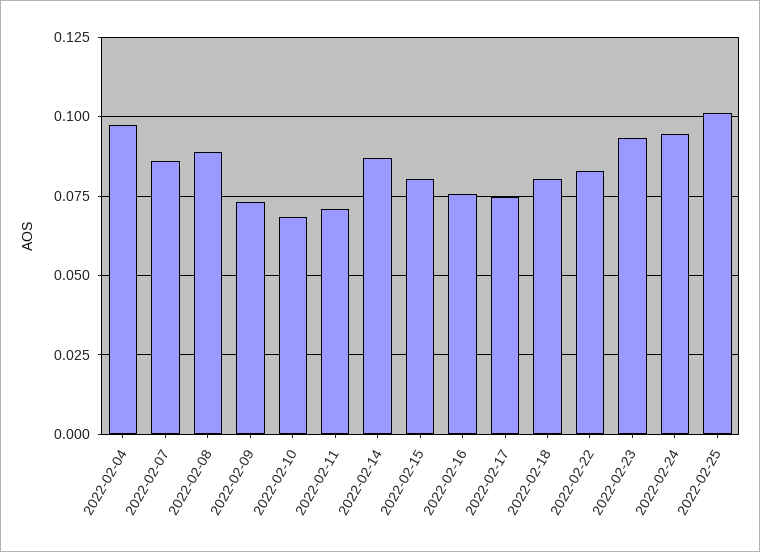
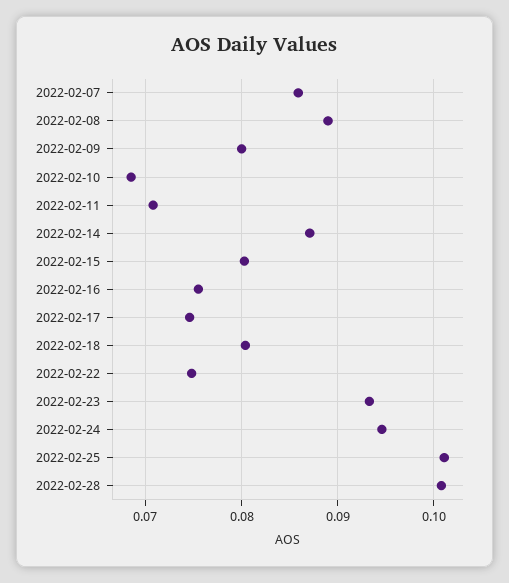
2022-02-04: 0.0975 -> none
2022-02-09: 0.0725 -> 0.08
2022-02-22: 0.0825 -> 0.075
2022-02-28: none -> 0.101

